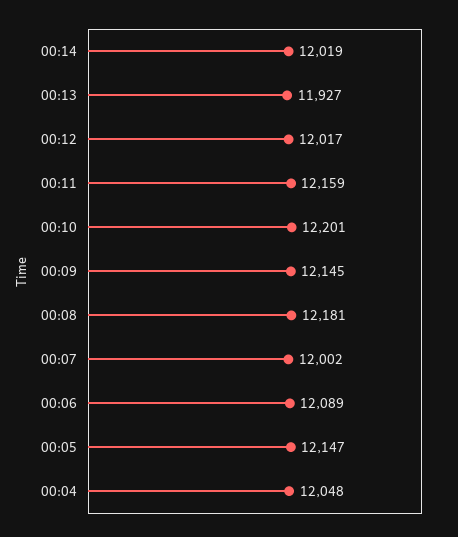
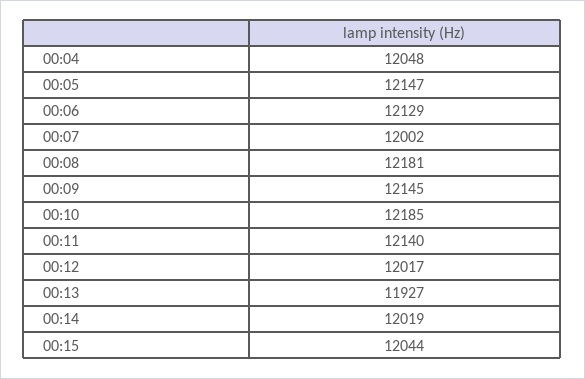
00:11: 12159 -> 12140
00:10: 12201 -> 12185
00:06: 12089 -> 12129
00:15: none -> 12044

